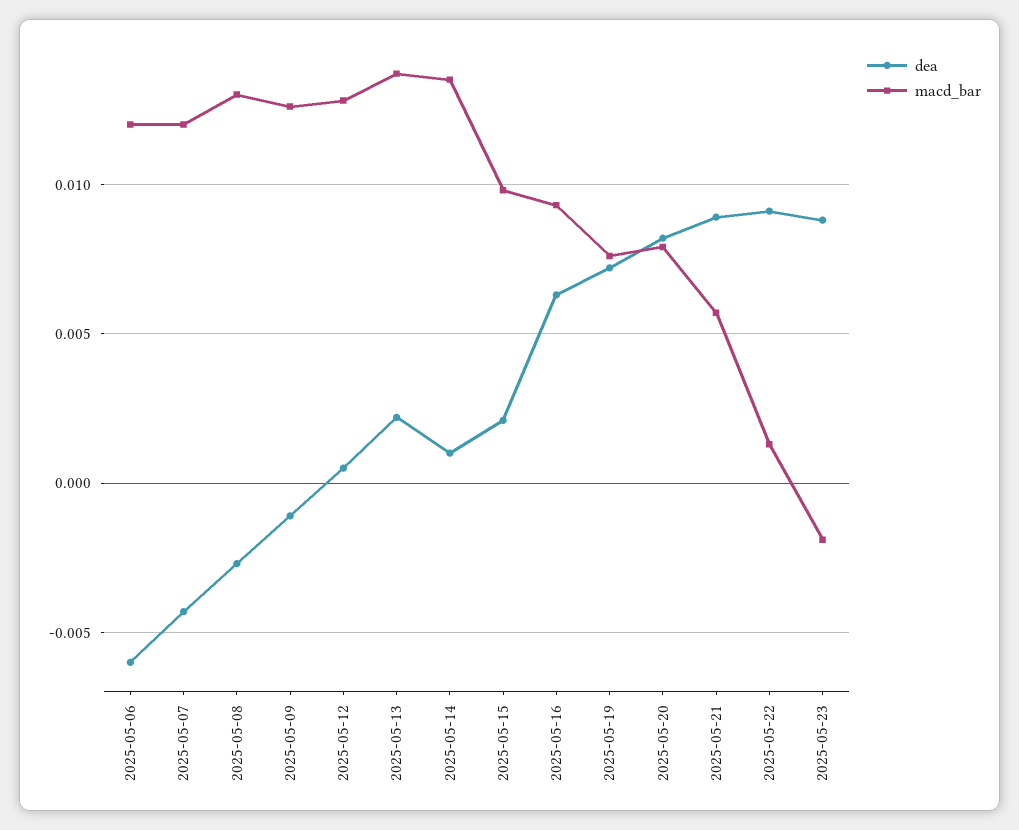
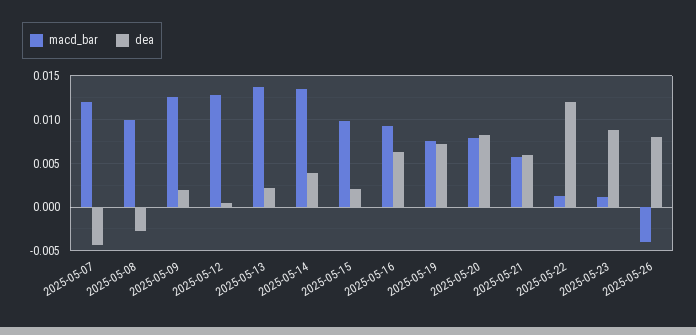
dea, 2025-05-06: -0.006 -> none
macd_bar, 2025-05-06: 0.012 -> none
macd_bar, 2025-05-08: 0.013 -> 0.01
dea, 2025-05-09: -0.001 -> 0.002
dea, 2025-05-14: 0.001 -> 0.004
dea, 2025-05-21: 0.009 -> 0.006
dea, 2025-05-22: 0.009 -> 0.012
macd_bar, 2025-05-23: -0.002 -> 0.001
macd_bar, 2025-05-26: none -> -0.004
dea, 2025-05-26: none -> 0.008

